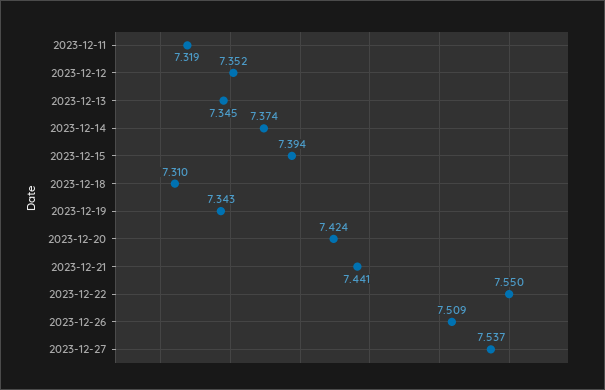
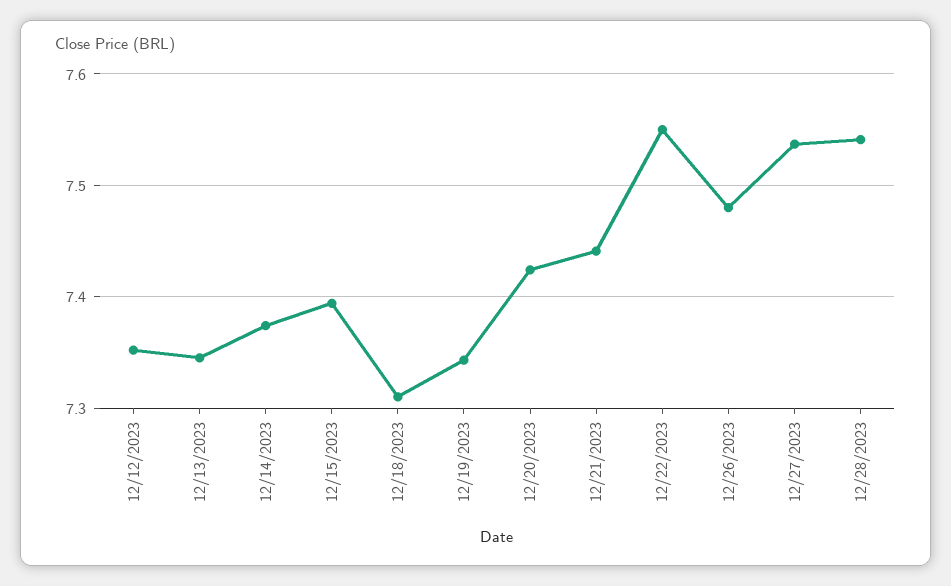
2023-12-11: 7.319 -> none
2023-12-26: 7.509 -> 7.48
12/28/2023: none -> 7.54

